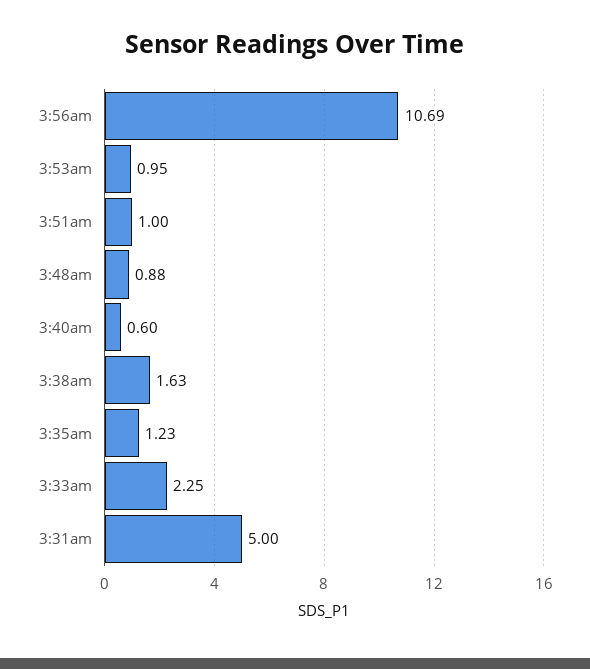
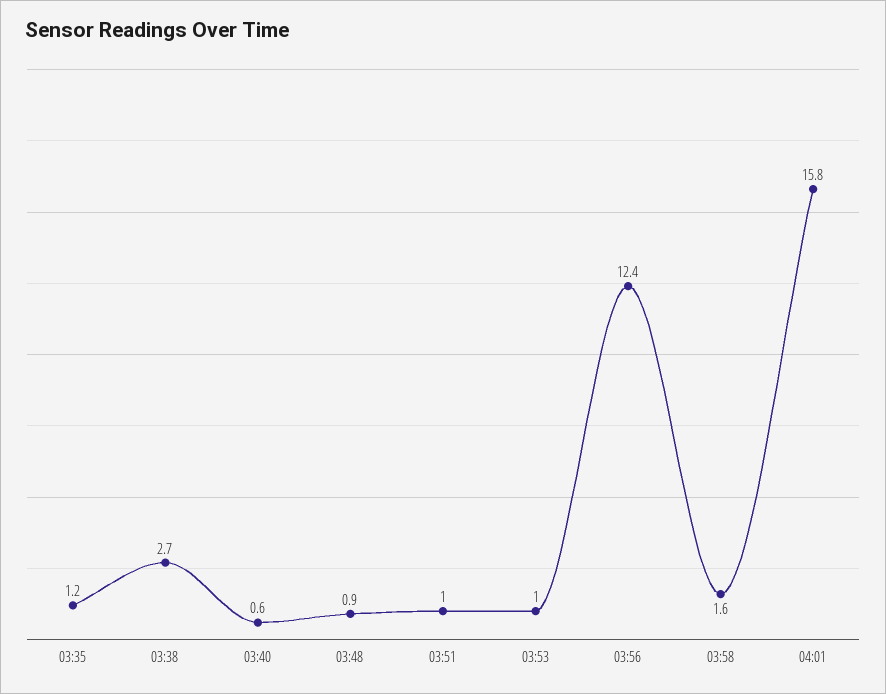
3:56am: 10.69 -> 12.4
3:38am: 1.63 -> 2.7
3:33am: 2.25 -> none
3:31am: 5 -> none
03:58: none -> 1.6
04:01: none -> 15.8

